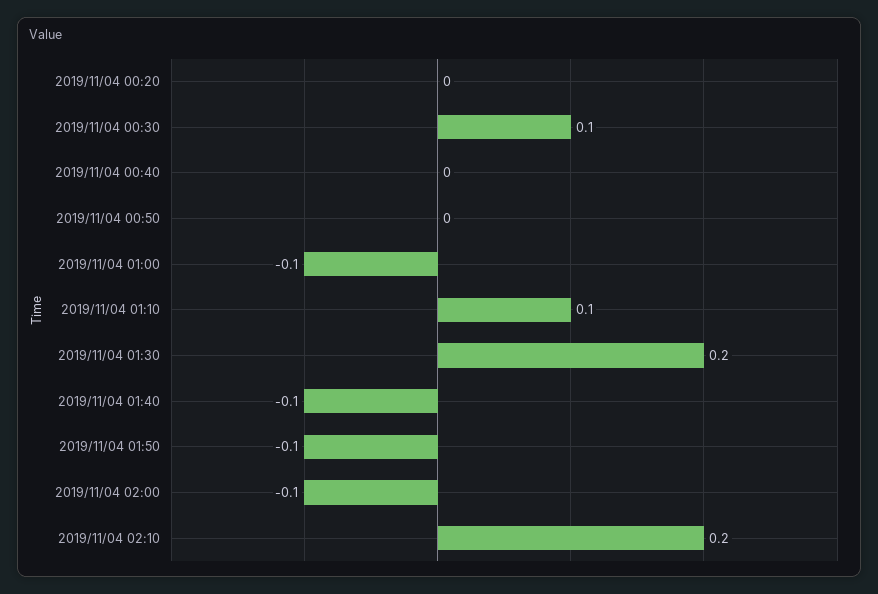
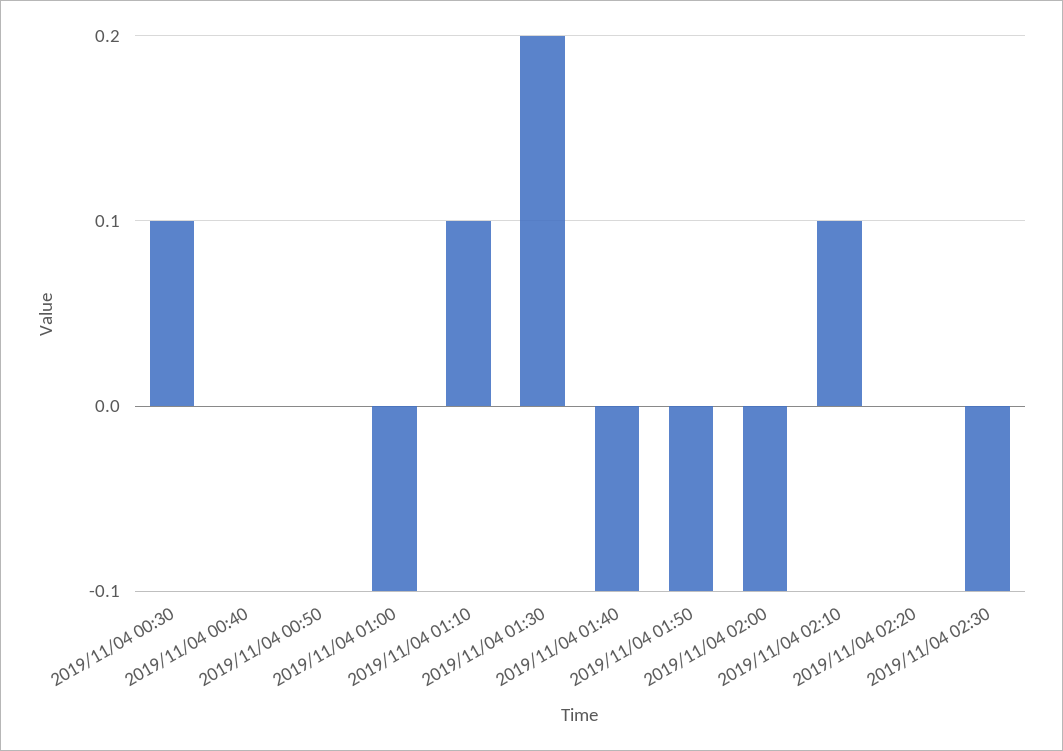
2019/11/04 00:20: 0 -> none
2019/11/04 02:10: 0.2 -> 0.1
2019/11/04 02:20: none -> 0
2019/11/04 02:30: none -> -0.1

